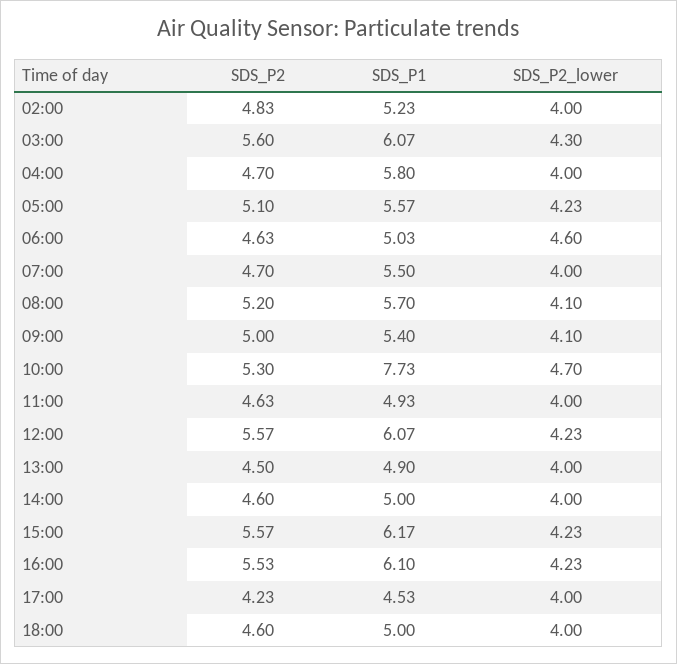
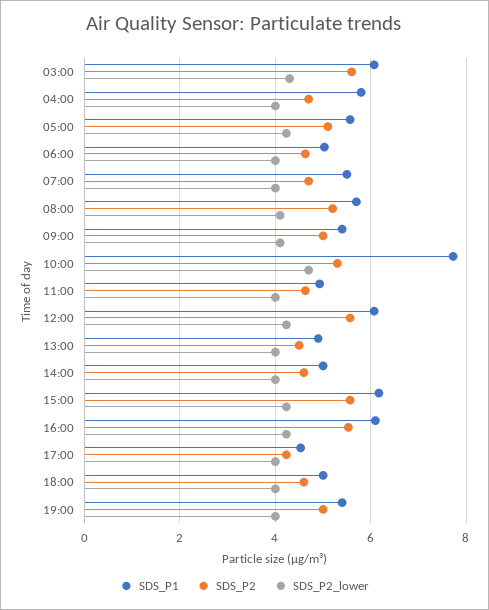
SDS_P2, 02:00: 4.83 -> none
SDS_P1, 02:00: 5.23 -> none
SDS_P2_lower, 02:00: 4 -> none
SDS_P2_lower, 06:00: 4.6 -> 4
SDS_P1, 19:00: none -> 5.4
SDS_P2, 19:00: none -> 5
SDS_P2_lower, 19:00: none -> 4

